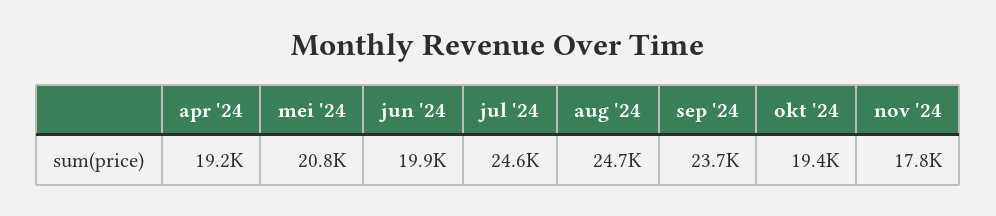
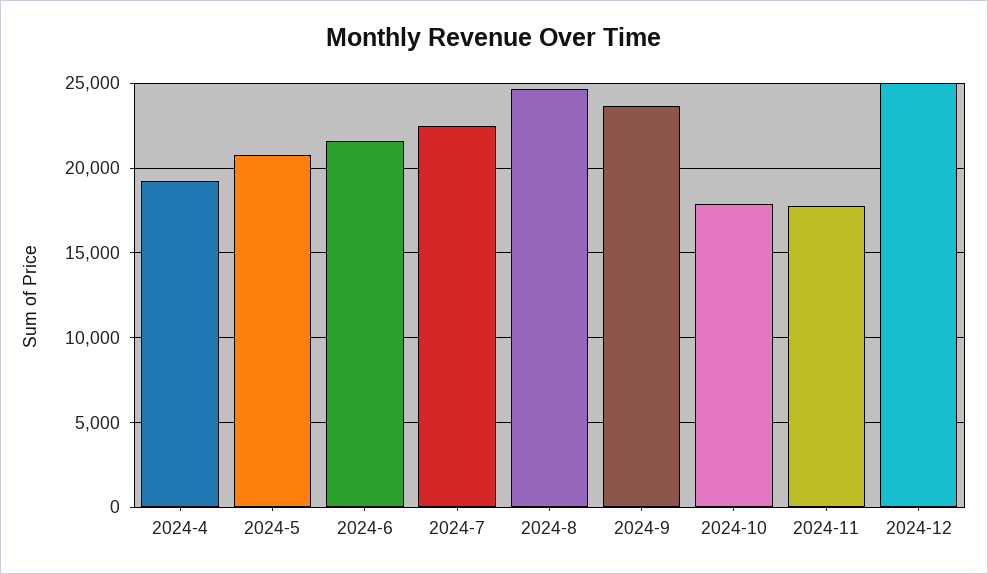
jun '24: 19900 -> 21500
jul '24: 24600 -> 22500
okt '24: 19400 -> 18000
2024-12: none -> 25000

